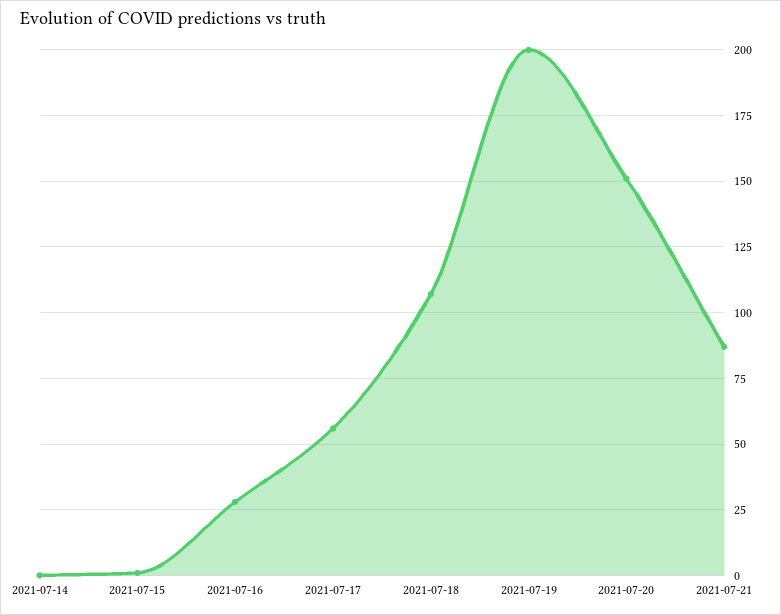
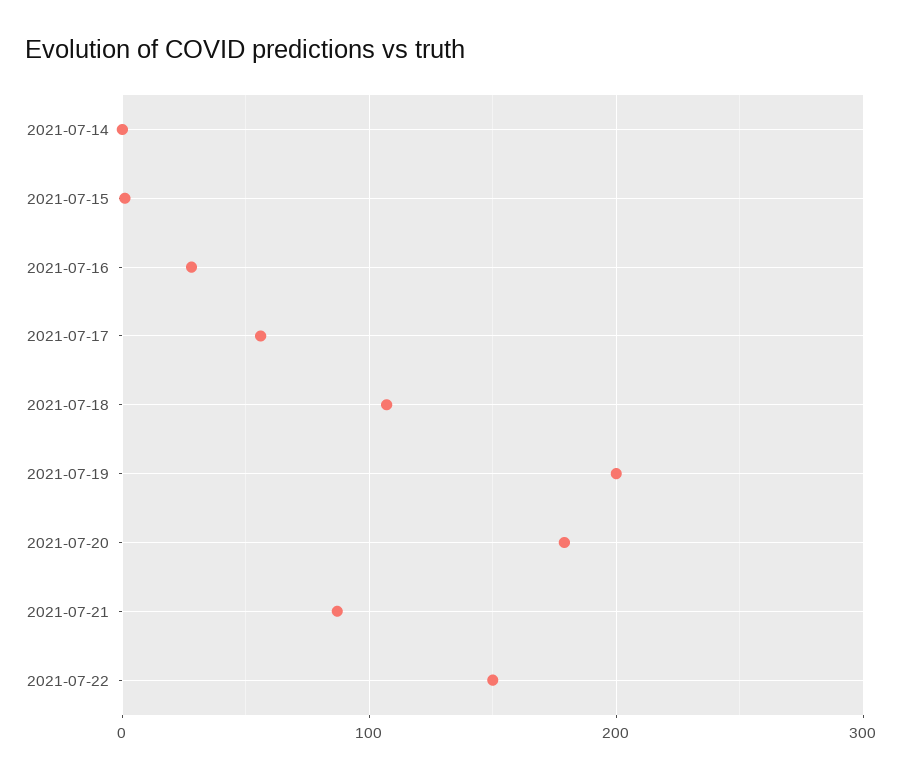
2021-07-20: 150 -> 180
2021-07-22: none -> 150

